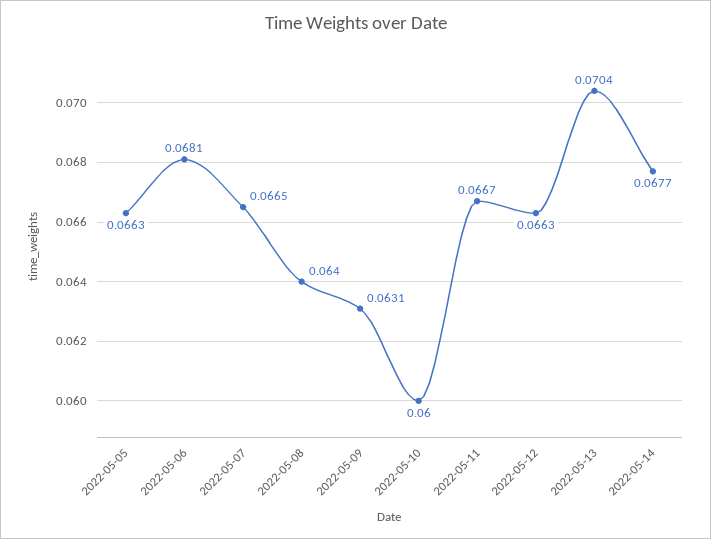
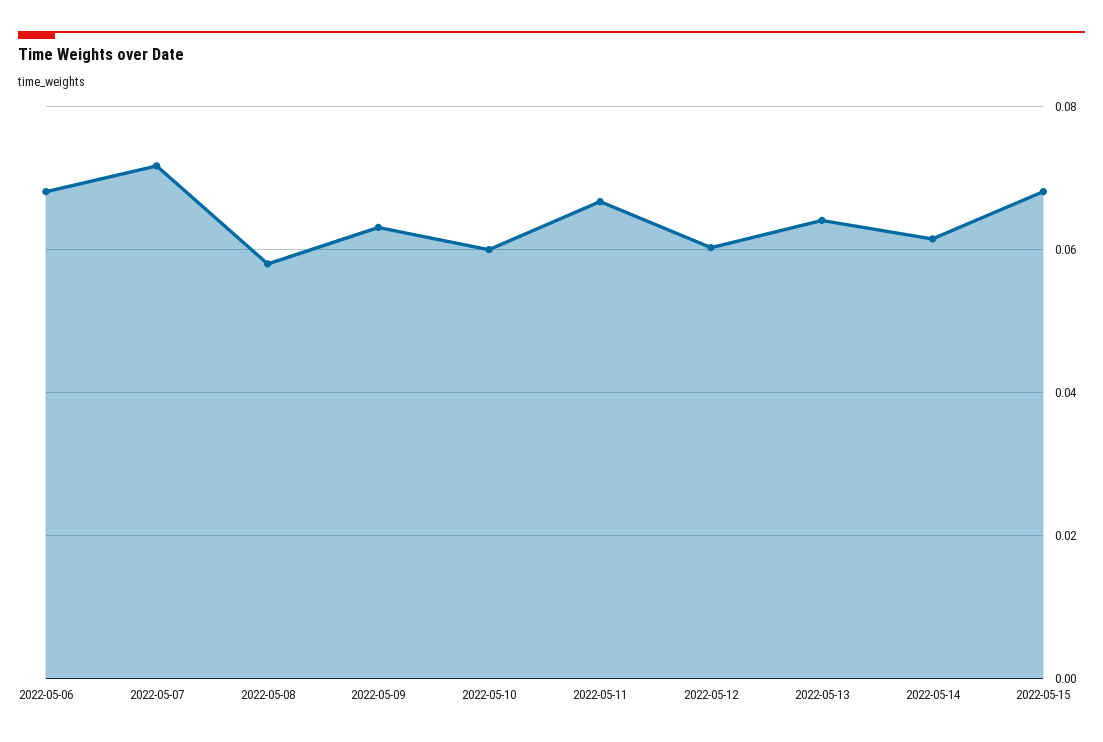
2022-05-05: 0.0663 -> none
2022-05-07: 0.0665 -> 0.072
2022-05-08: 0.064 -> 0.058
2022-05-12: 0.0663 -> 0.06
2022-05-13: 0.0704 -> 0.064
2022-05-14: 0.0677 -> 0.062
2022-05-15: none -> 0.068

